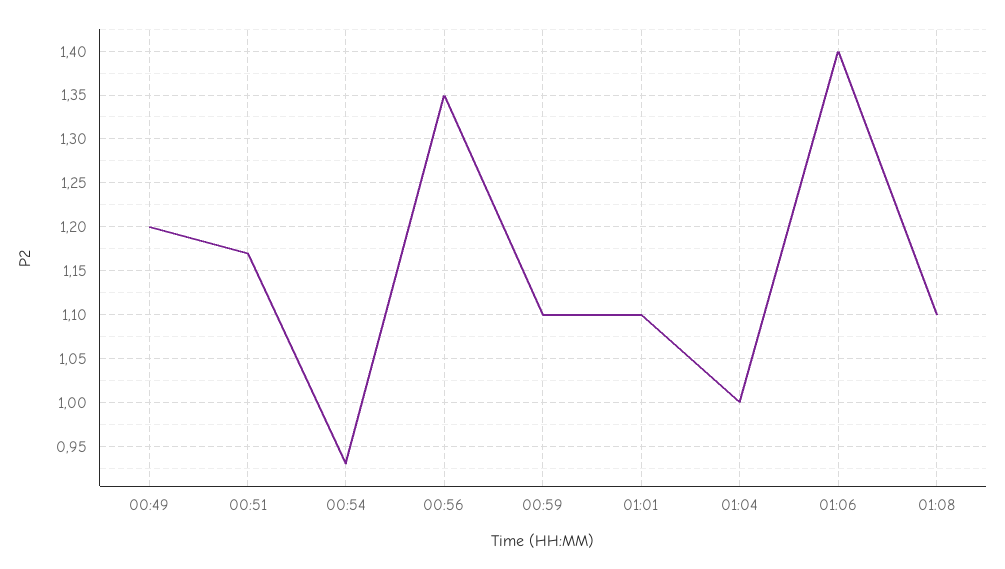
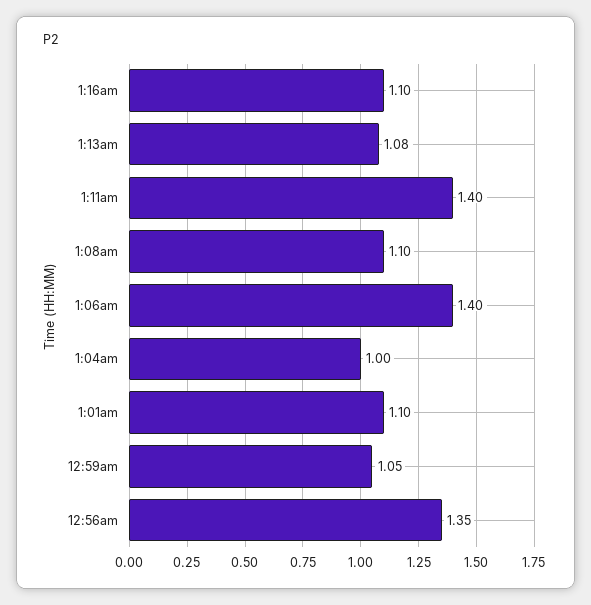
00:49: 1.2 -> none
00:51: 1.17 -> none
00:54: 0.93 -> none
00:59: 1.1 -> 1.05
1:16am: none -> 1.1
1:13am: none -> 1.08
1:11am: none -> 1.4

